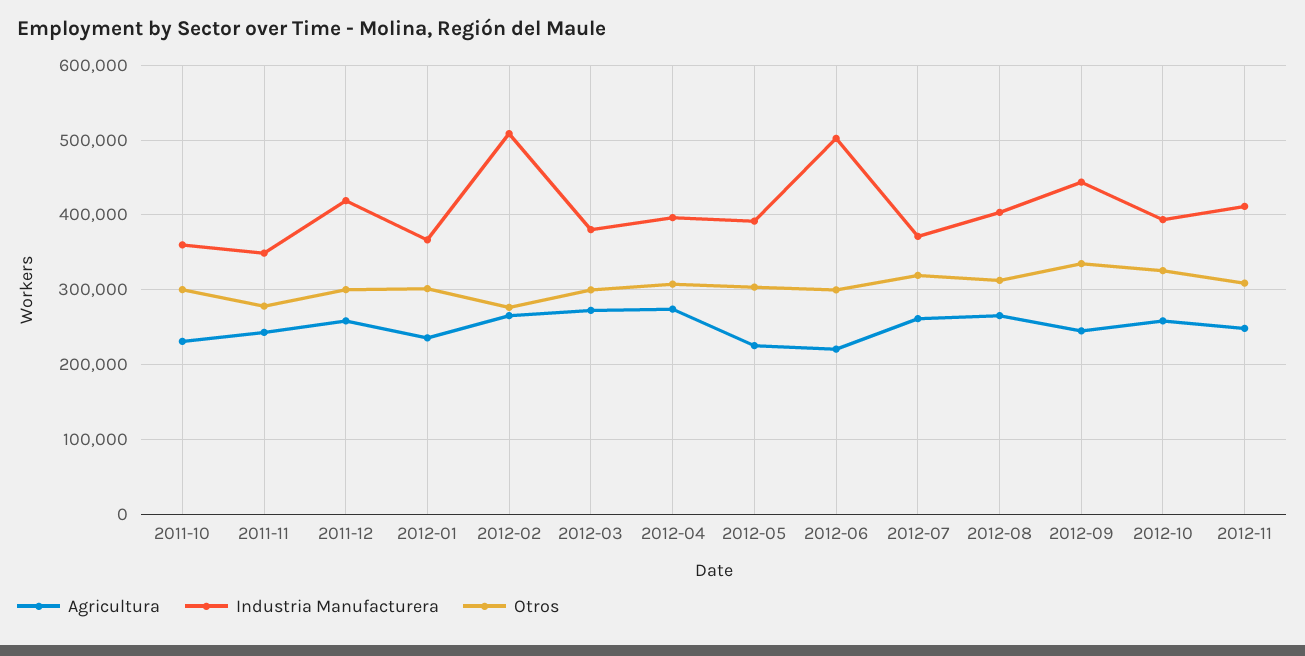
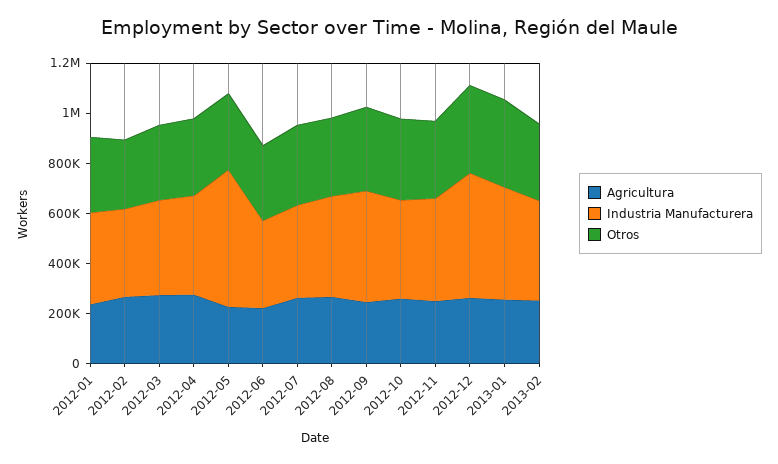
Agricultura, 2011-10: 230000 -> none
Industria Manufacturera, 2011-10: 360000 -> none
Otros, 2011-10: 300000 -> none
Agricultura, 2011-11: 240000 -> none
Industria Manufacturera, 2011-11: 350000 -> none
Otros, 2011-11: 280000 -> none
Agricultura, 2011-12: 260000 -> none
Industria Manufacturera, 2011-12: 420000 -> none
Otros, 2011-12: 300000 -> none
Industria Manufacturera, 2012-02: 510000 -> 350000
Industria Manufacturera, 2012-05: 390000 -> 550000
Industria Manufacturera, 2012-06: 500000 -> 350000
Agricultura, 2012-12: none -> 250000
Industria Manufacturera, 2012-12: none -> 500000
Otros, 2012-12: none -> 350000
Agricultura, 2013-01: none -> 250000
Industria Manufacturera, 2013-01: none -> 450000
Otros, 2013-01: none -> 350000
Agricultura, 2013-02: none -> 250000
Industria Manufacturera, 2013-02: none -> 400000
Otros, 2013-02: none -> 300000

